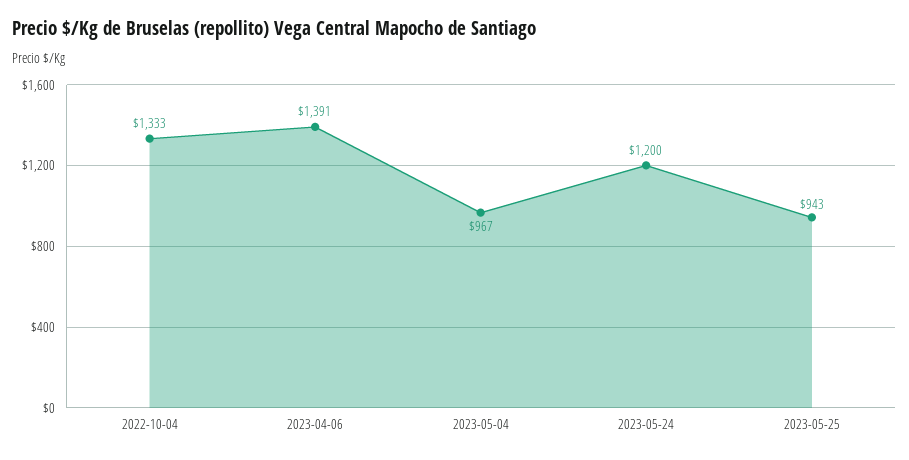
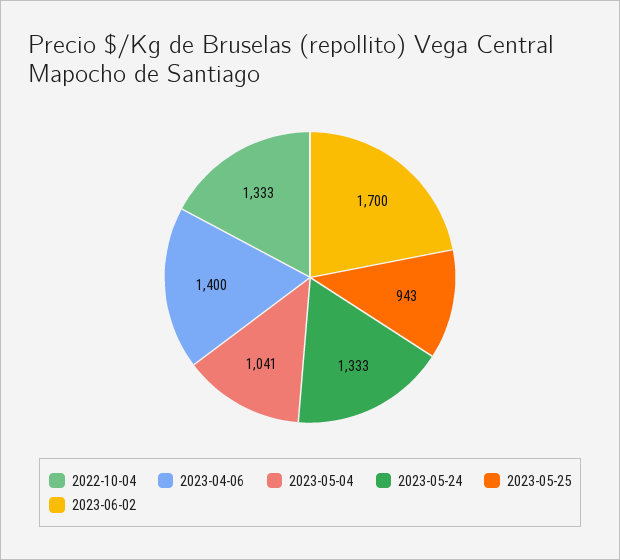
2023-04-06: 1391 -> 1400
2023-05-04: 967 -> 1041
2023-05-24: 1200 -> 1333
2023-06-02: none -> 1700

